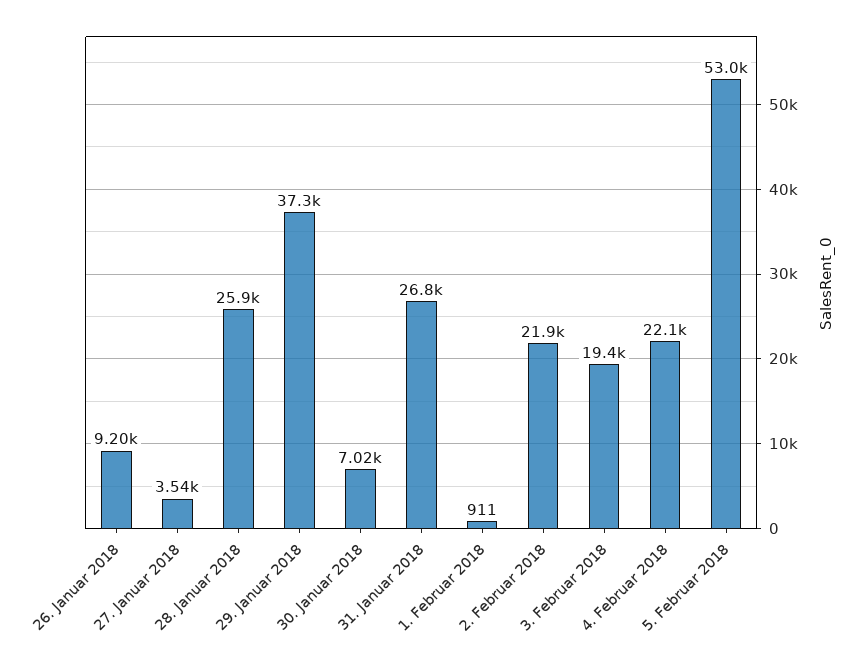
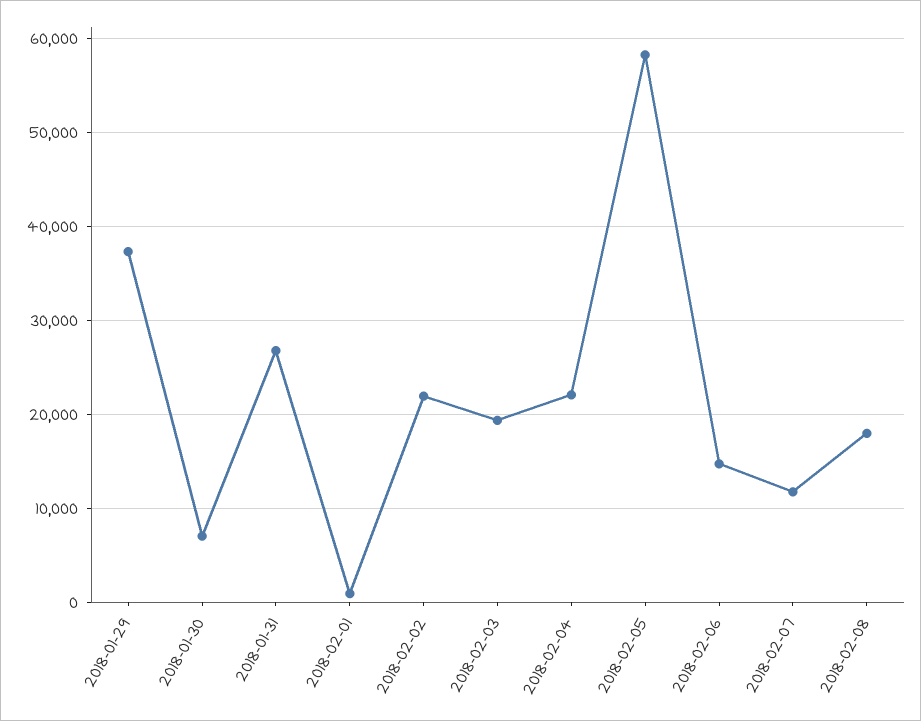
26. Januar 2018: 9200 -> none
27. Januar 2018: 3540 -> none
28. Januar 2018: 25900 -> none
5. Februar 2018: 53000 -> 58000
2018-02-06: none -> 15000
2018-02-07: none -> 12000
2018-02-08: none -> 18000

